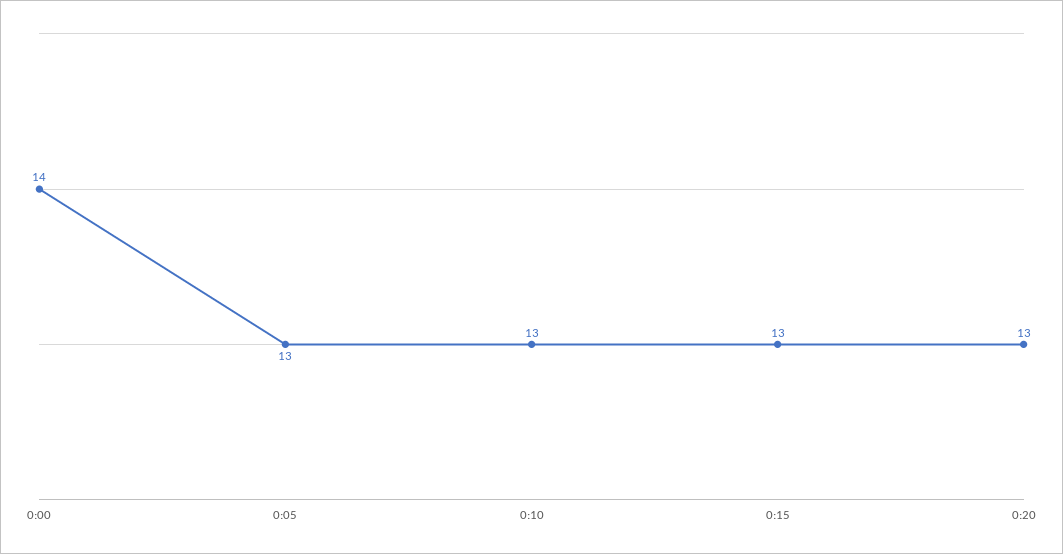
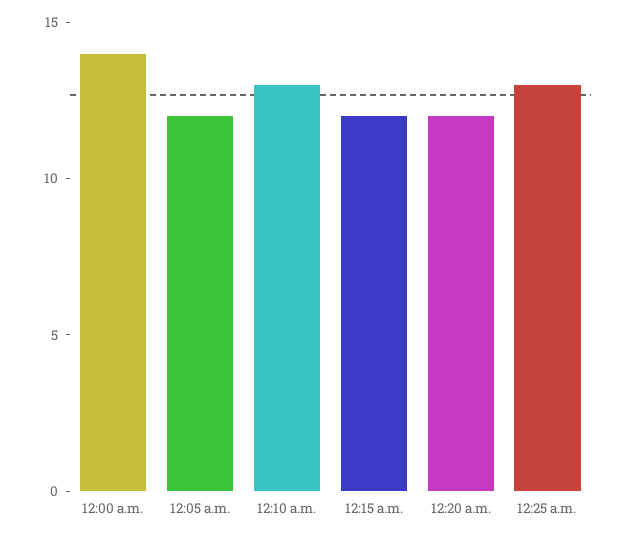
0:05: 13 -> 12
0:15: 13 -> 12
0:20: 13 -> 12
12:25 a.m.: none -> 13

